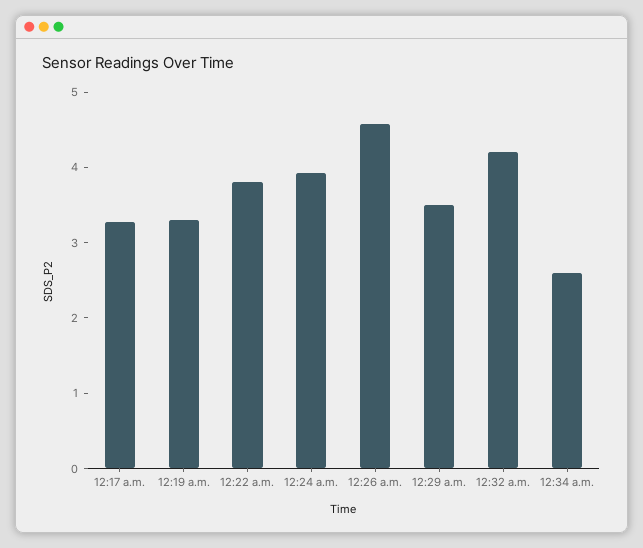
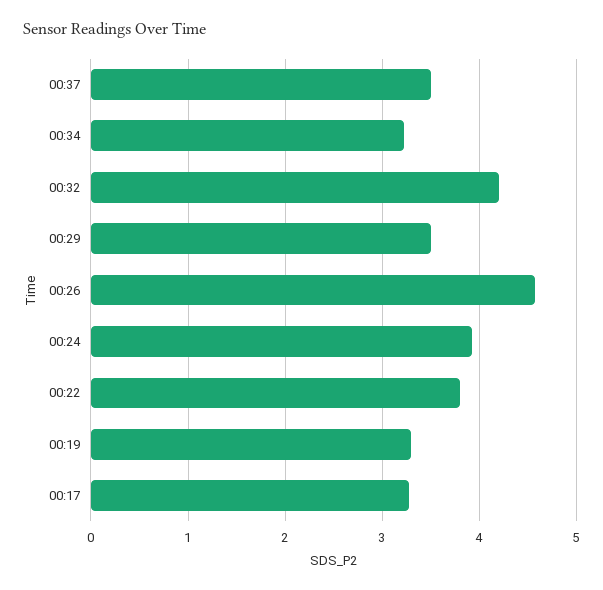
12:34 a.m.: 2.6 -> 3.2
00:37: none -> 3.5

